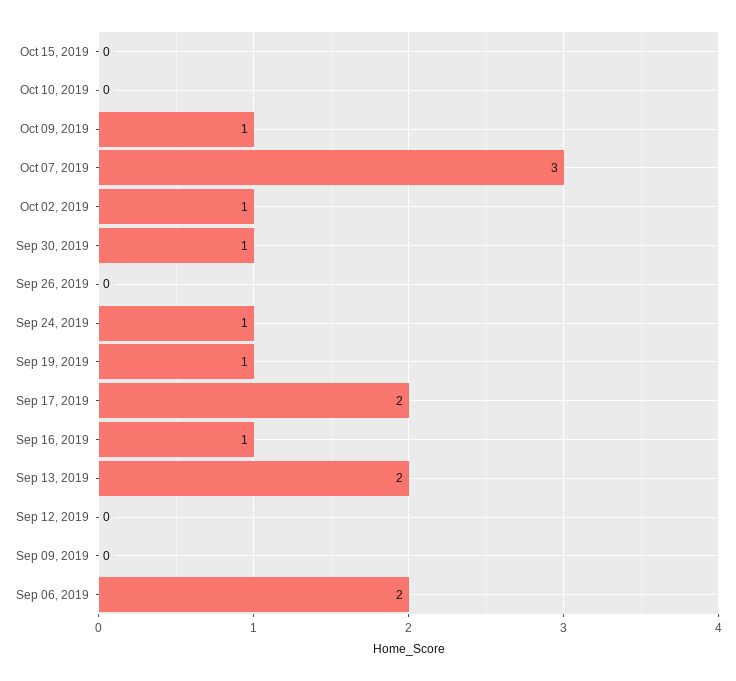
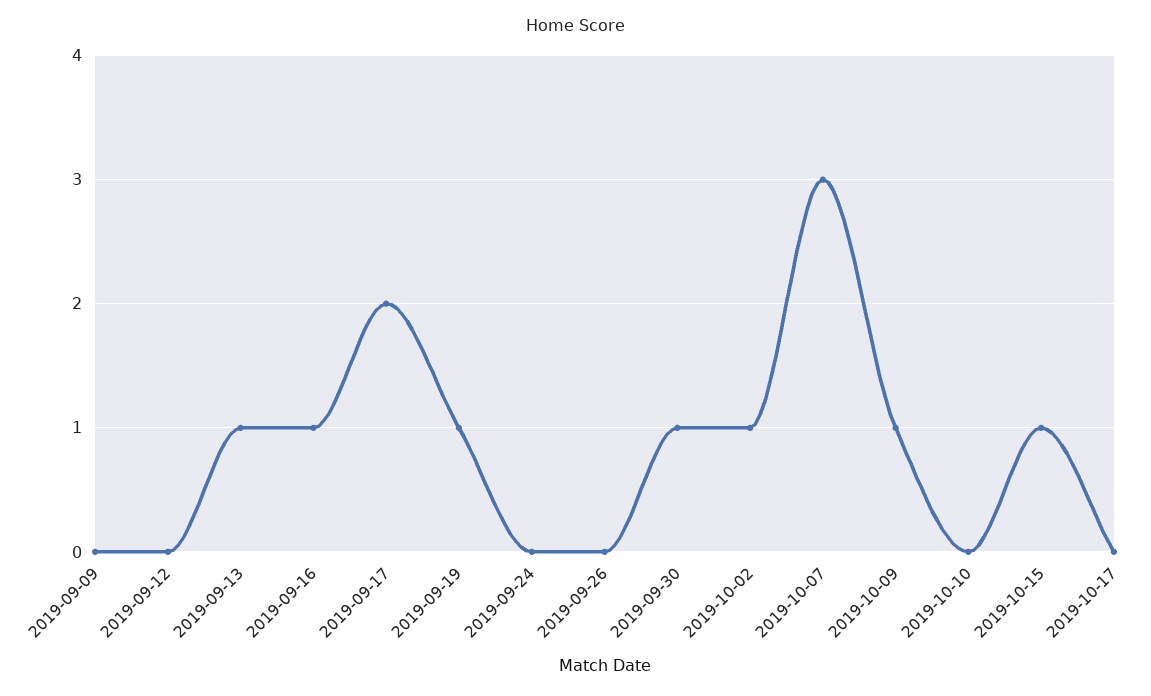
Oct 15, 2019: 0 -> 1
Sep 24, 2019: 1 -> 0
Sep 13, 2019: 2 -> 1
Sep 06, 2019: 2 -> none
2019-10-17: none -> 0

